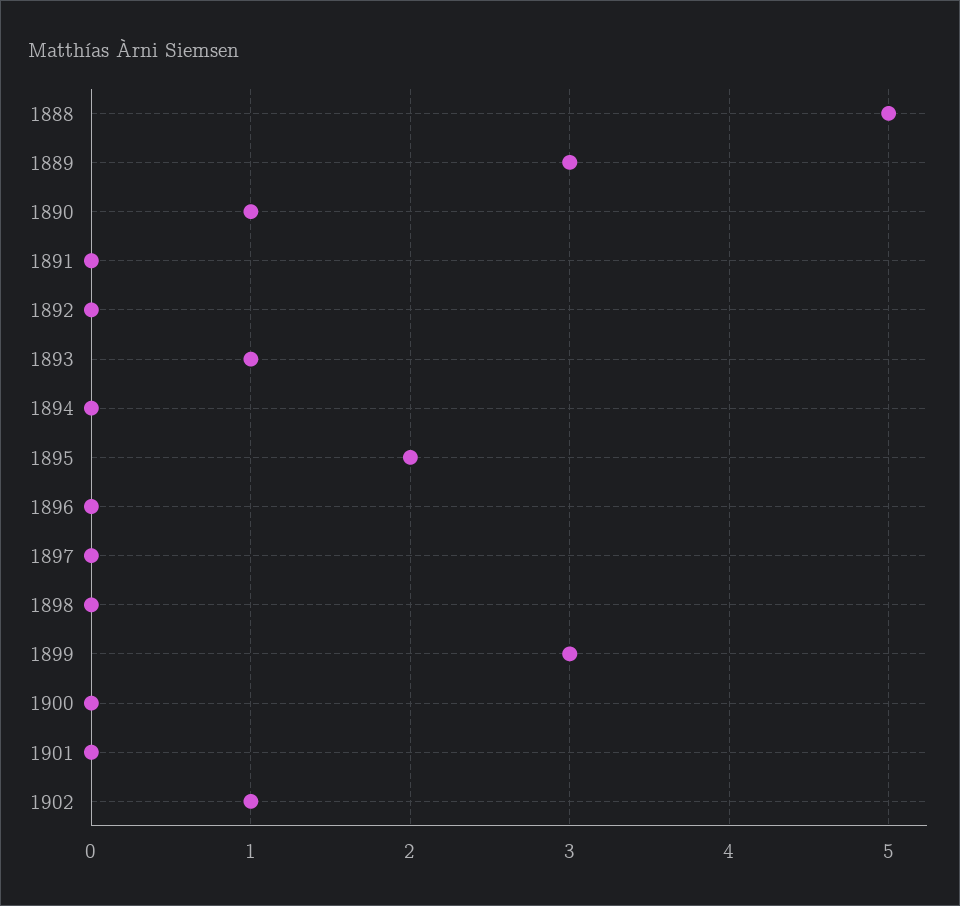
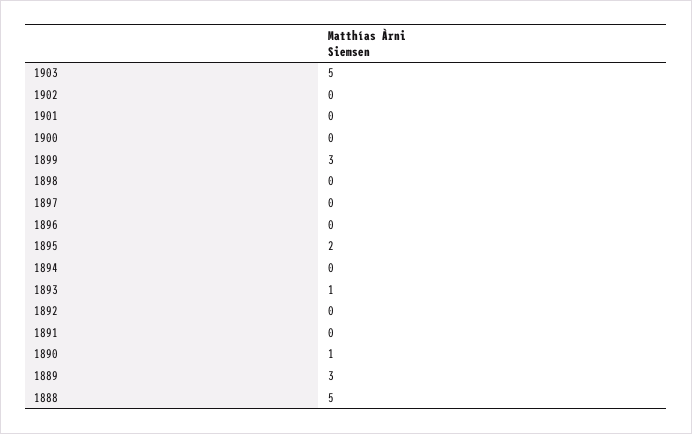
1902: 1 -> 0
1903: none -> 5

